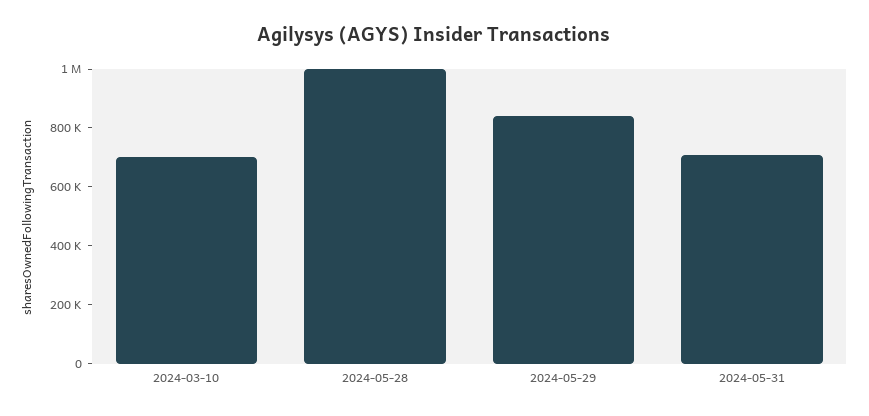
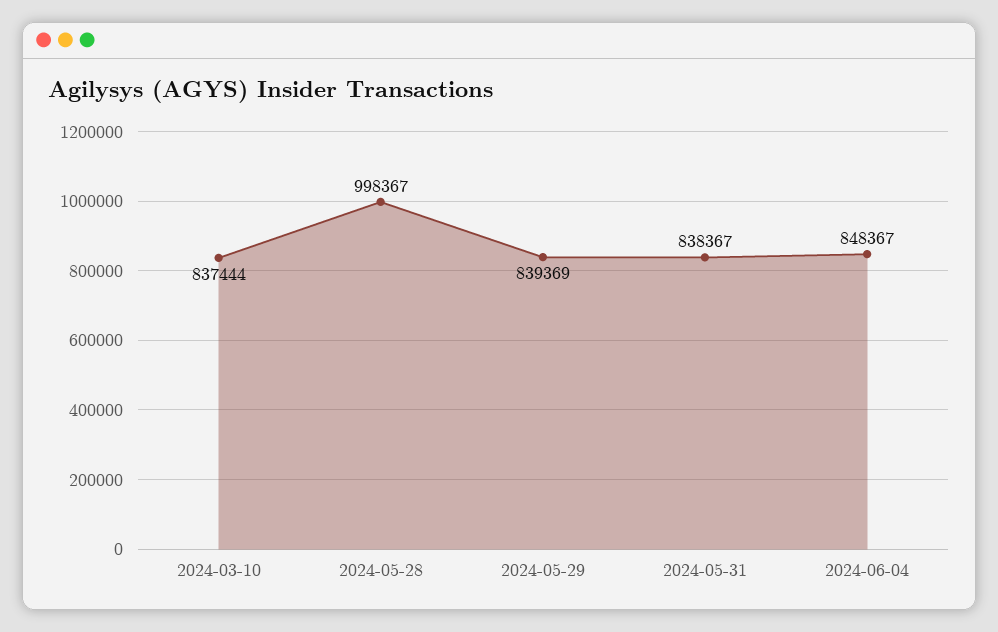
2024-03-10: 700000 -> 837444
2024-05-31: 700000 -> 838367
2024-06-04: none -> 848367

